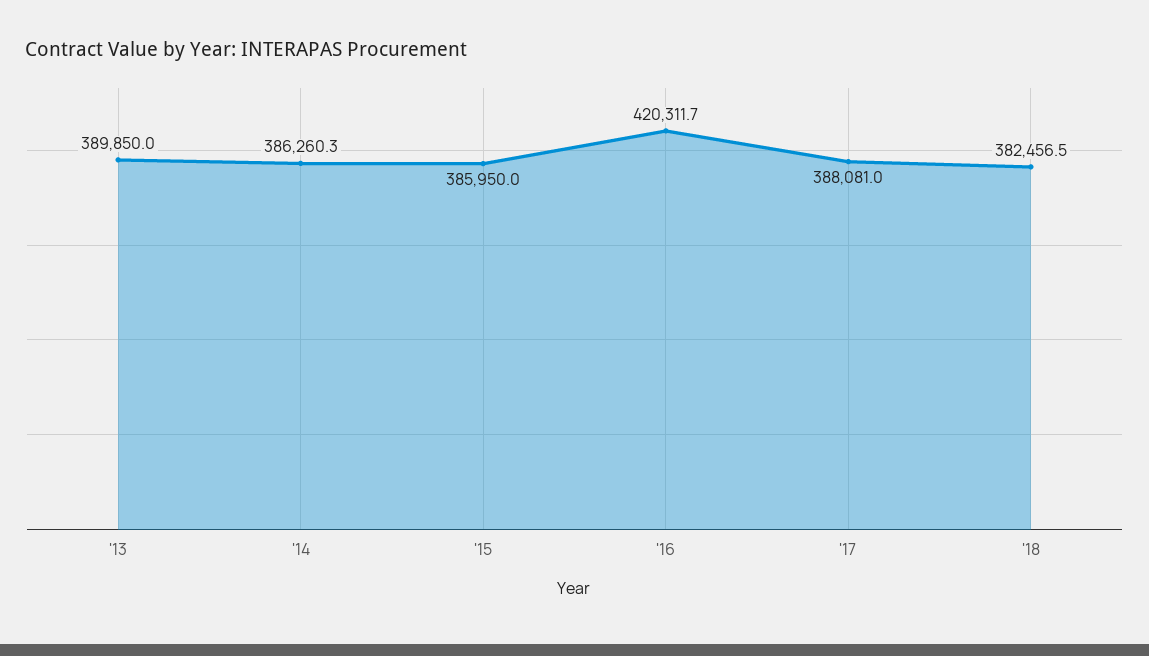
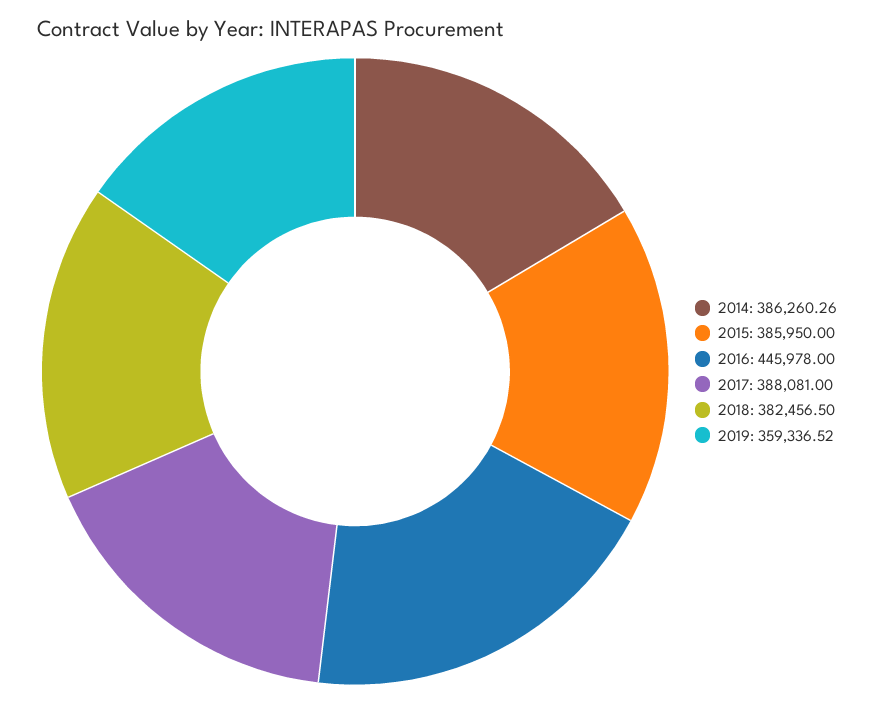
'13: 389850 -> none
'16: 420311.7 -> 445978
2019: none -> 359336.52

